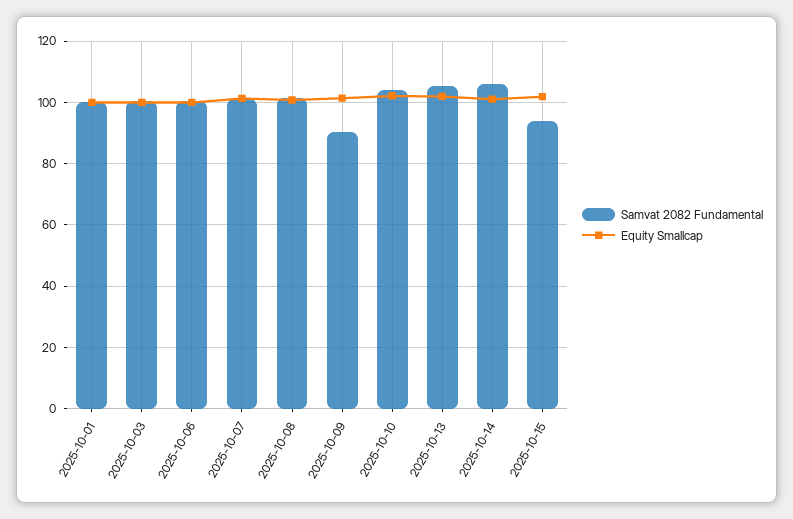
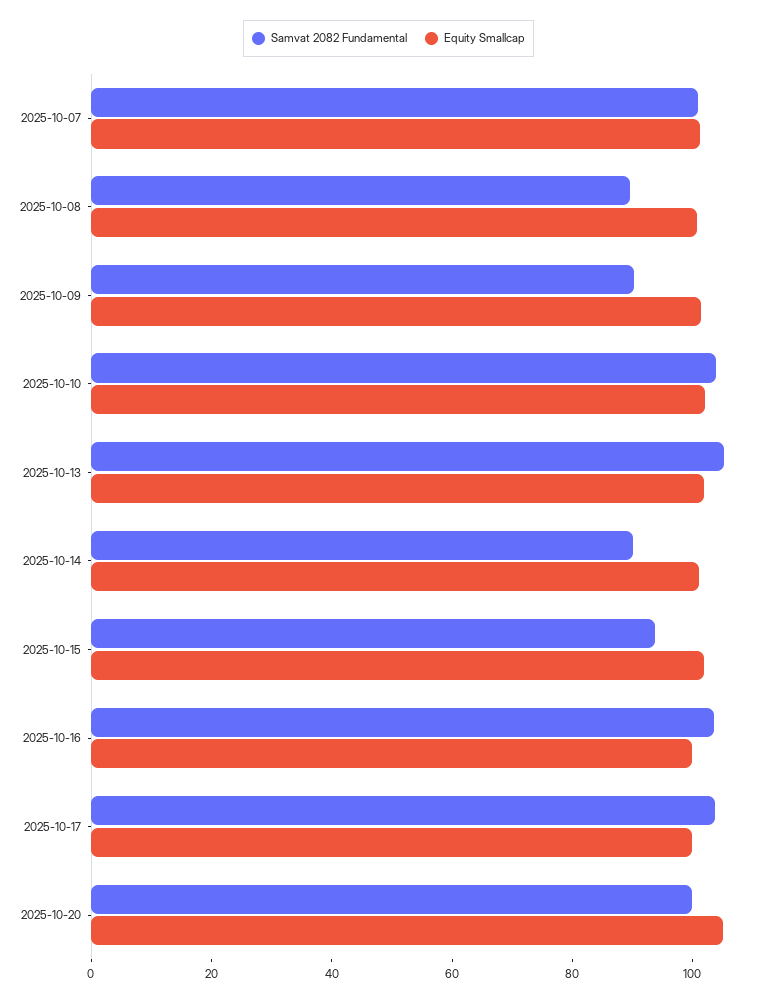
Samvat 2082 Fundamental, 2025-10-01: 100 -> none
Equity Smallcap, 2025-10-01: 100 -> none
Samvat 2082 Fundamental, 2025-10-03: 100 -> none
Equity Smallcap, 2025-10-03: 100 -> none
Samvat 2082 Fundamental, 2025-10-06: 100 -> none
Equity Smallcap, 2025-10-06: 100 -> none
Samvat 2082 Fundamental, 2025-10-08: 102 -> 90
Samvat 2082 Fundamental, 2025-10-14: 106 -> 90
Samvat 2082 Fundamental, 2025-10-16: none -> 105
Equity Smallcap, 2025-10-16: none -> 100
Samvat 2082 Fundamental, 2025-10-17: none -> 105
Equity Smallcap, 2025-10-17: none -> 100
Samvat 2082 Fundamental, 2025-10-20: none -> 100
Equity Smallcap, 2025-10-20: none -> 105

